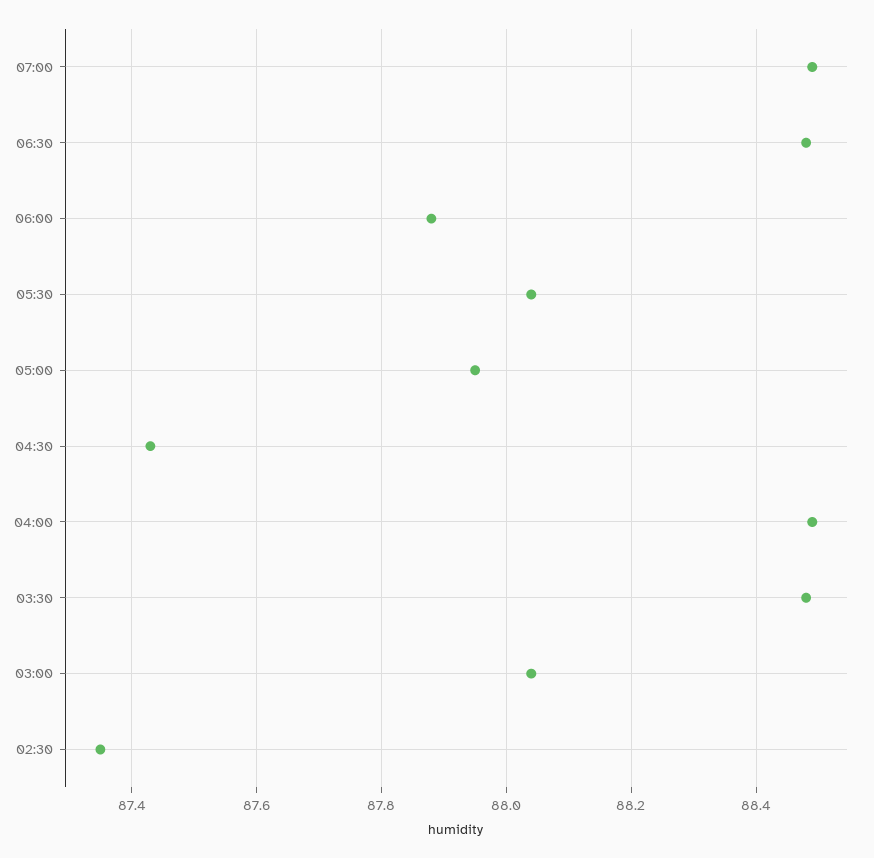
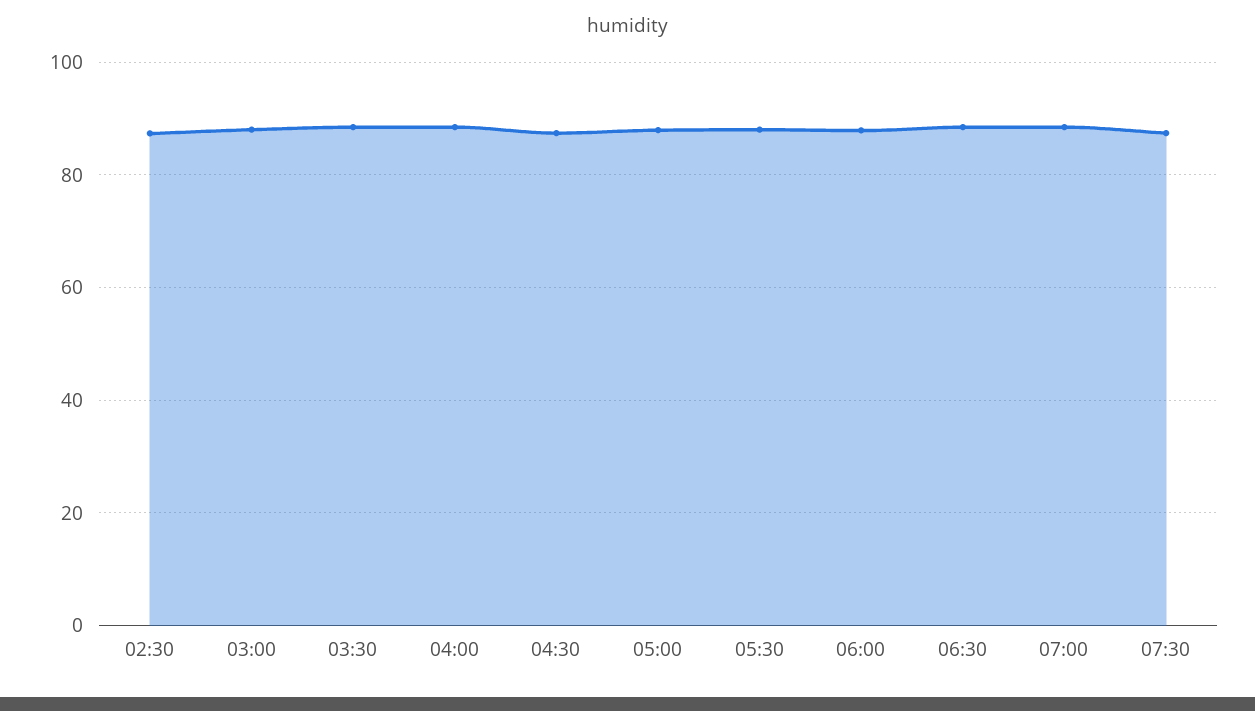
07:30: none -> 88

